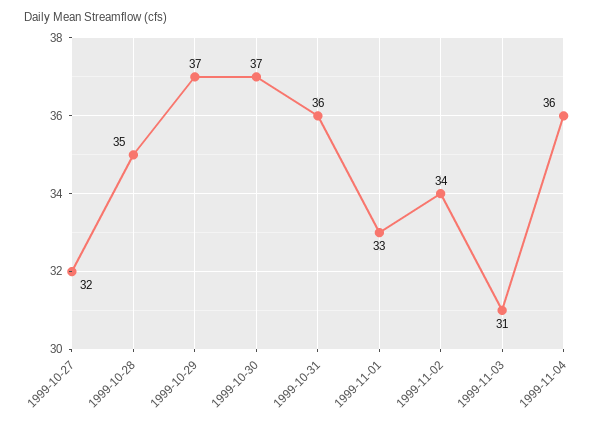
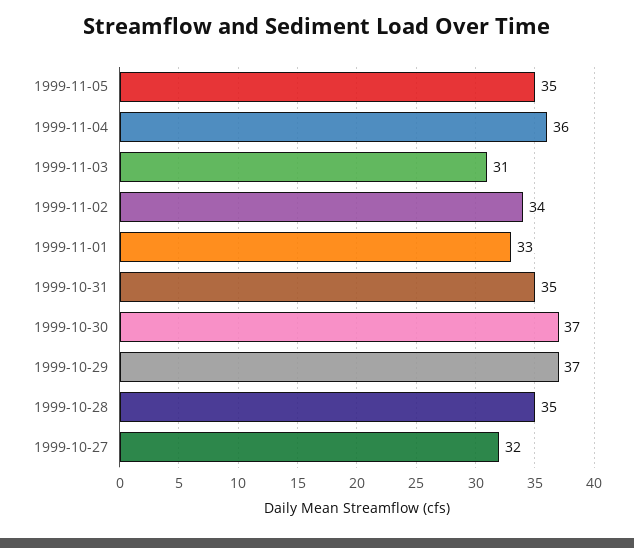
1999-10-31: 36 -> 35
1999-11-05: none -> 35

